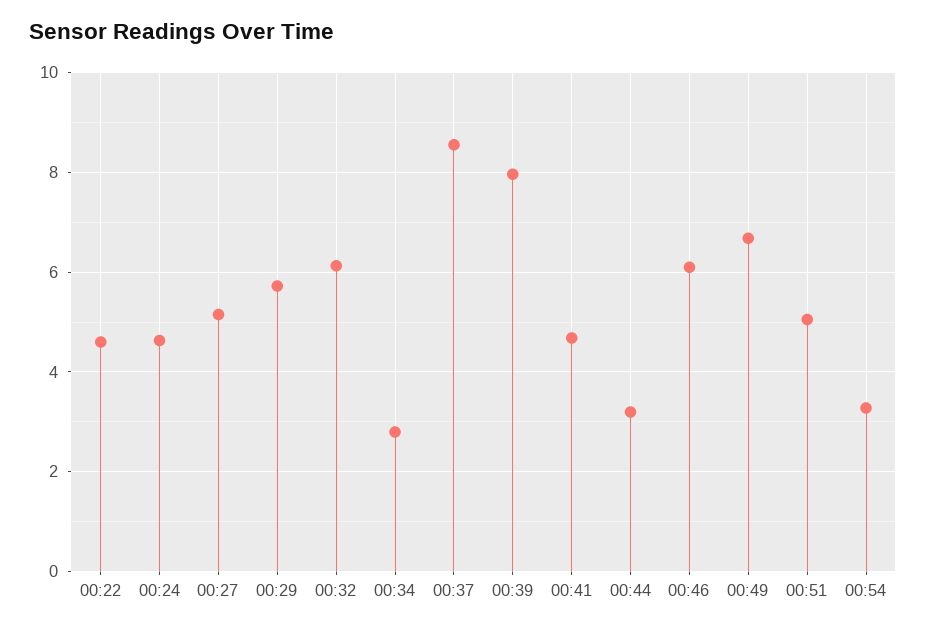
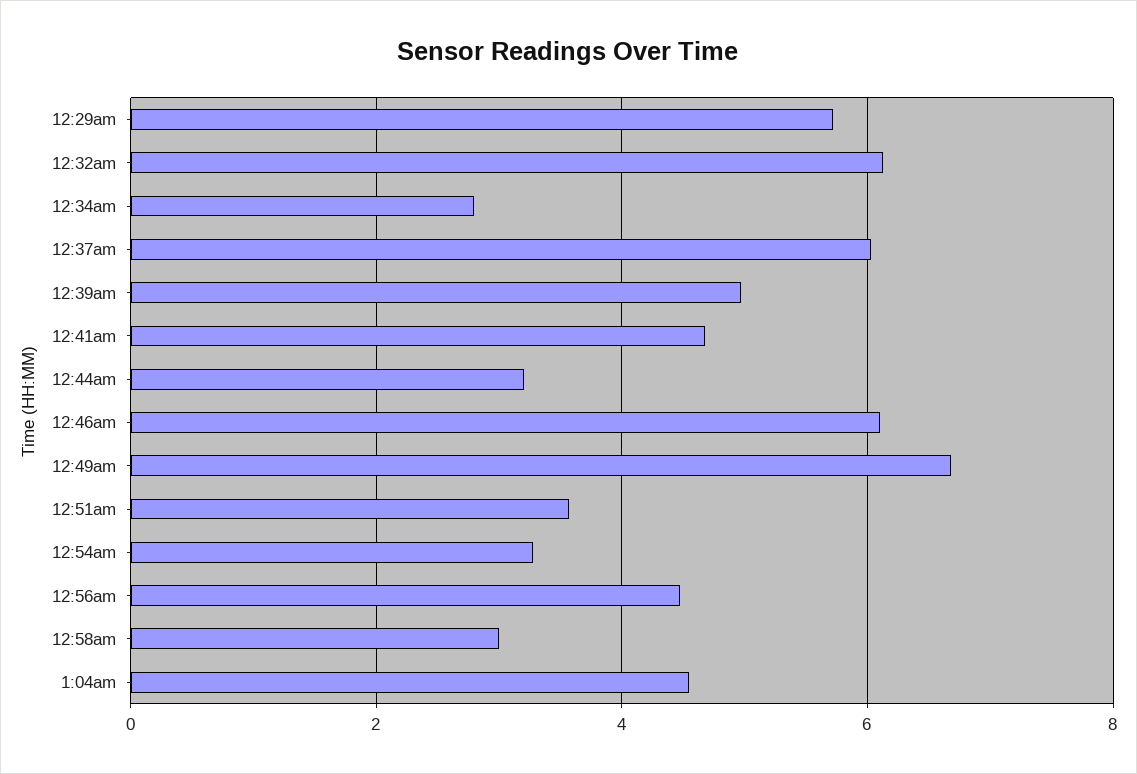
00:22: 4.6 -> none
00:24: 4.6 -> none
00:27: 5.2 -> none
00:37: 8.6 -> 6
00:39: 8 -> 5
00:51: 5 -> 3.6
12:56am: none -> 4.4
12:58am: none -> 3
1:04am: none -> 4.6

